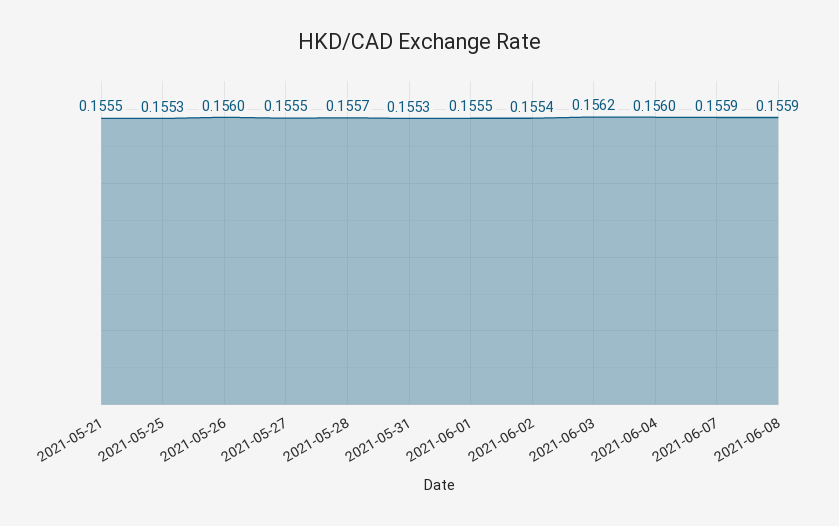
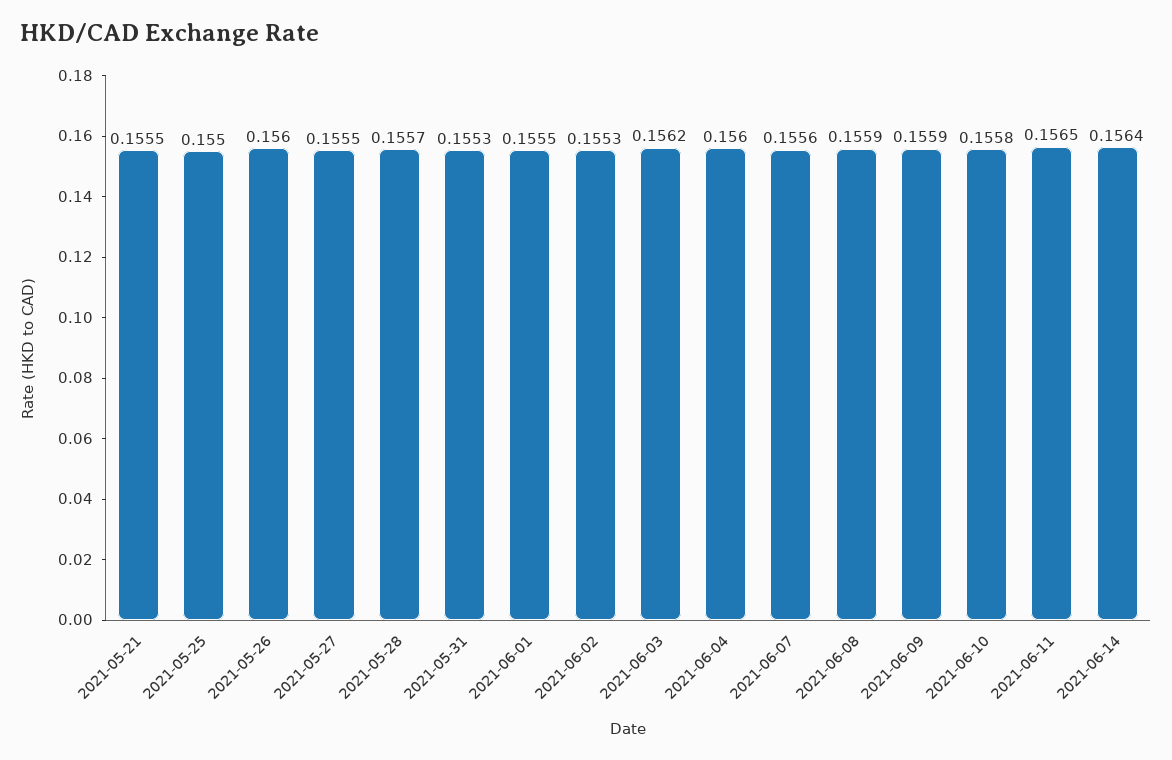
2021-05-25: 0.1553 -> 0.155
2021-06-02: 0.1554 -> 0.1553
2021-06-07: 0.1559 -> 0.1556
2021-06-09: none -> 0.1559
2021-06-10: none -> 0.1558
2021-06-11: none -> 0.1565
2021-06-14: none -> 0.1564

